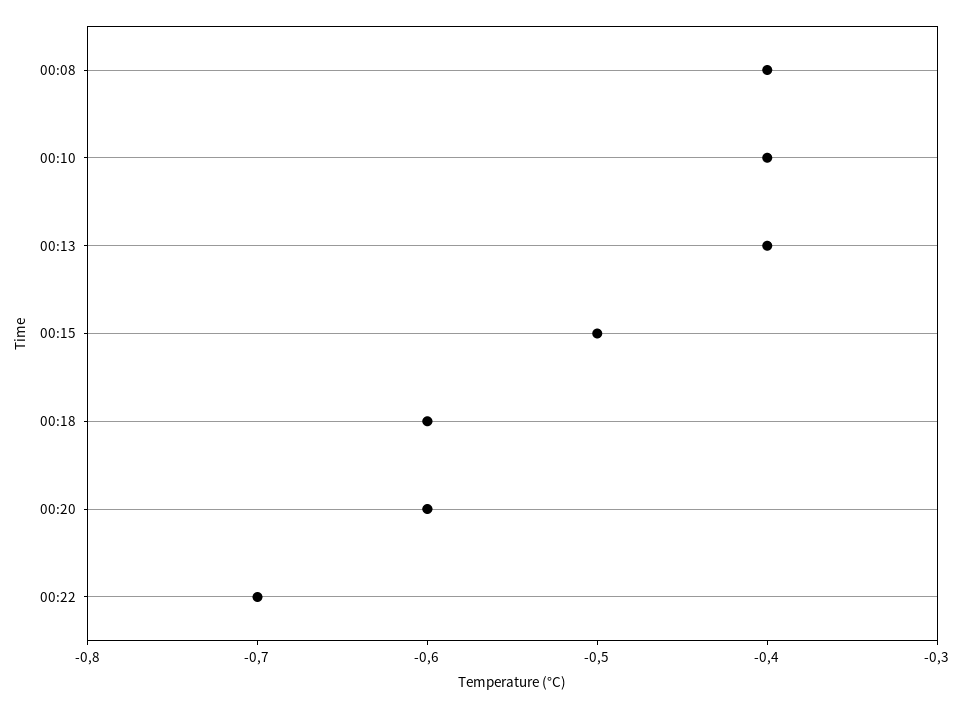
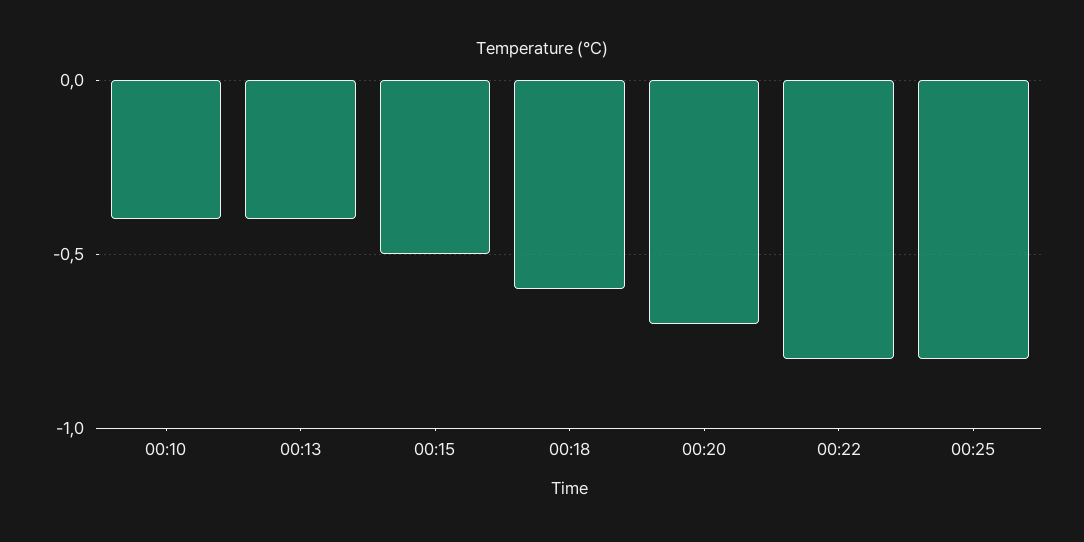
00:08: -0.4 -> none
00:20: -0.6 -> -0.7
00:22: -0.7 -> -0.8
00:25: none -> -0.8

